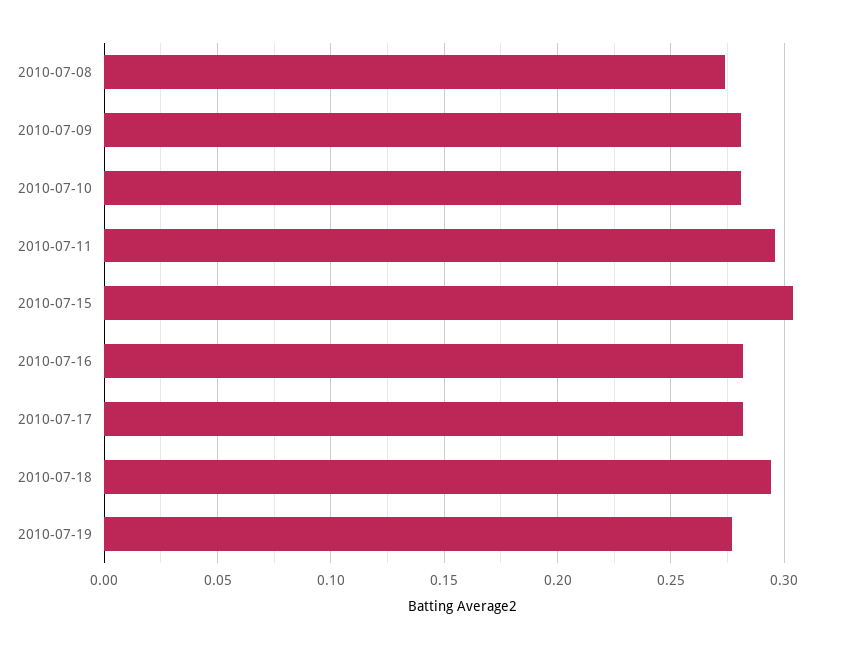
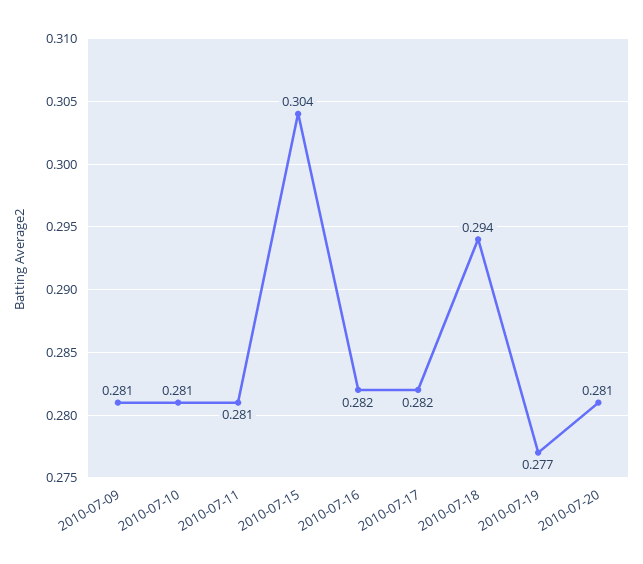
2010-07-08: 0.275 -> none
2010-07-11: 0.295 -> 0.281
2010-07-20: none -> 0.281

